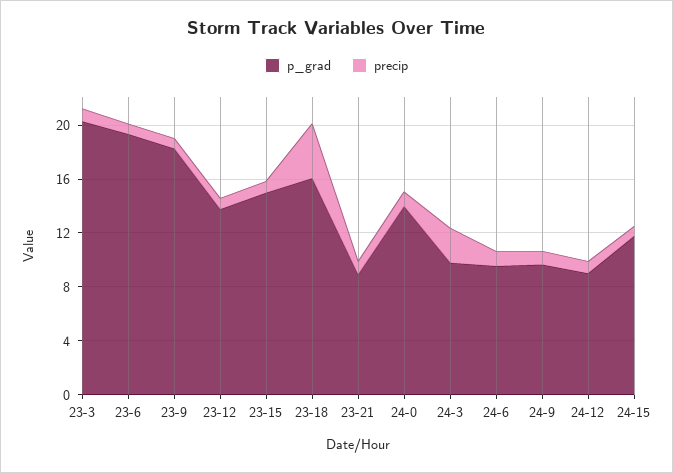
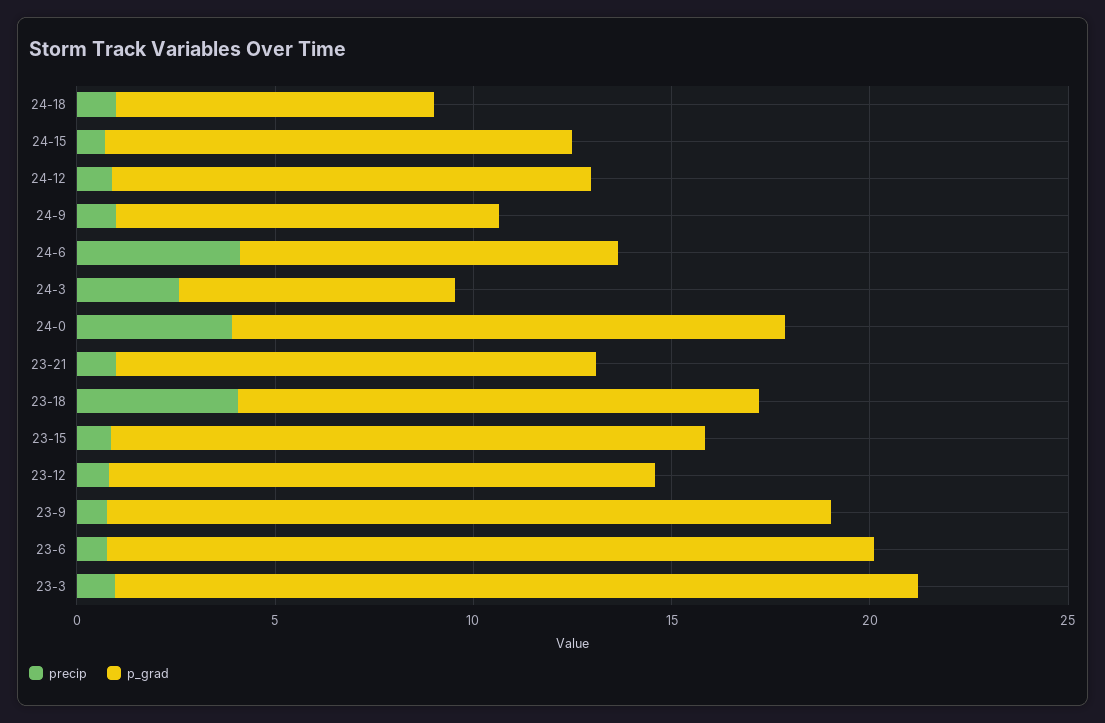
p_grad, 23-18: 16 -> 13
p_grad, 23-21: 9 -> 12
precip, 24-0: 1 -> 4
p_grad, 24-3: 10 -> 7
precip, 24-6: 1 -> 4
p_grad, 24-12: 9 -> 12
precip, 24-18: none -> 1
p_grad, 24-18: none -> 8

